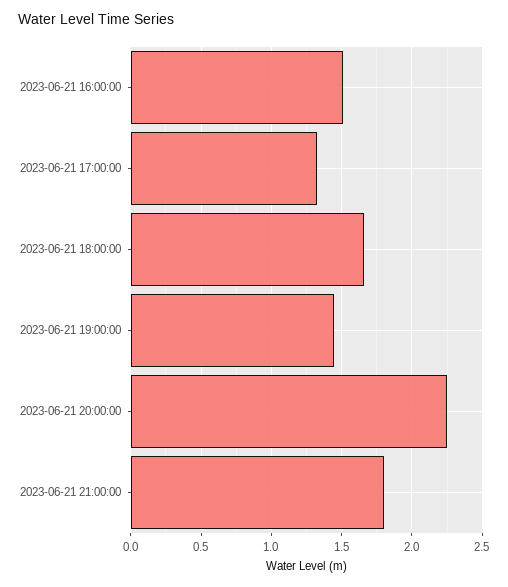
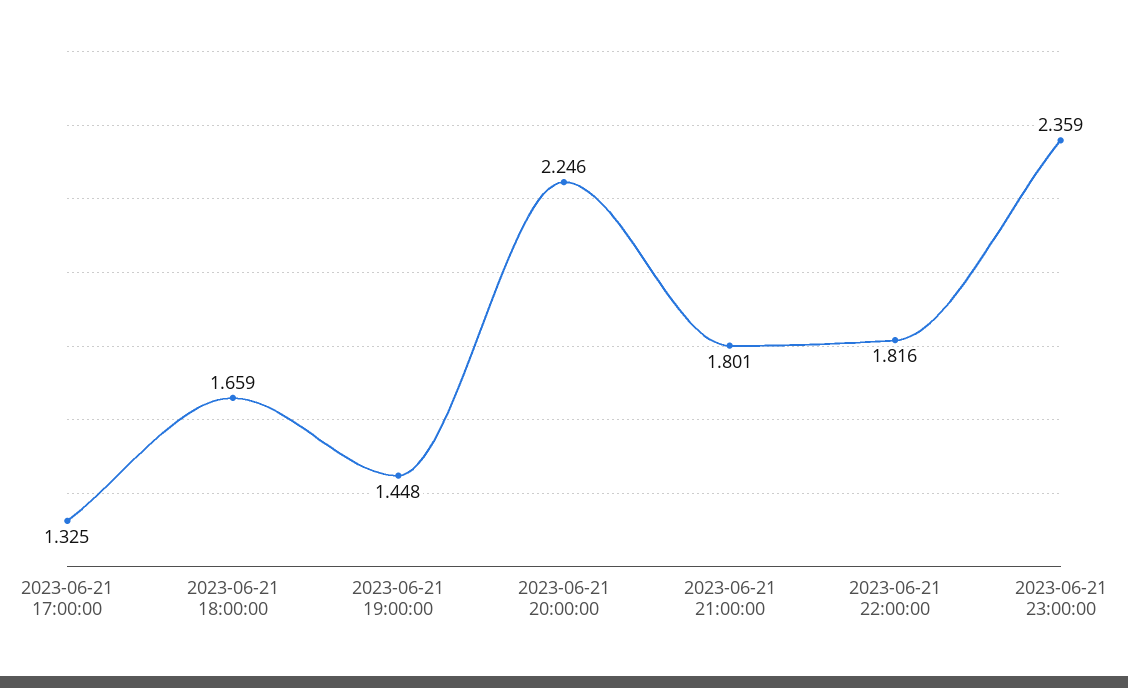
2023-06-21 16:00:00: 1.5 -> none
2023-06-21 22:00:00: none -> 1.816
2023-06-21 23:00:00: none -> 2.359

